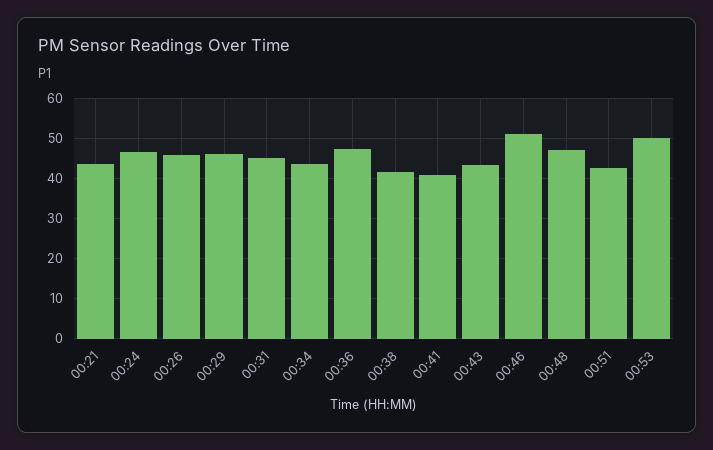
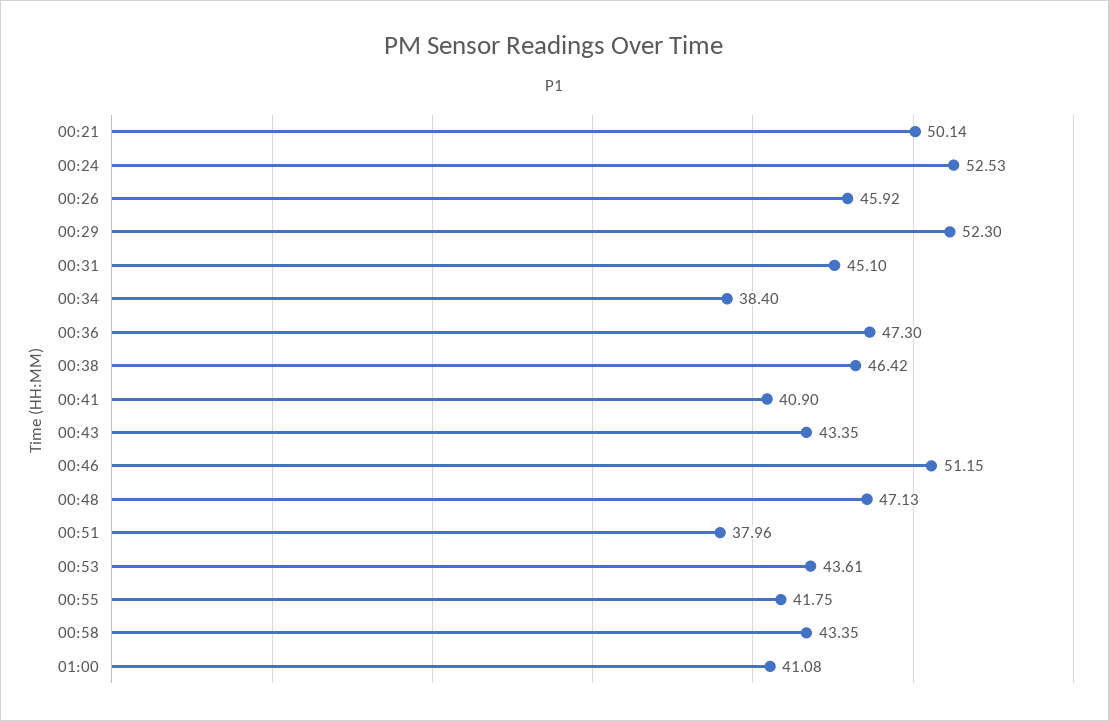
00:21: 44 -> 50.14
00:24: 46 -> 52.53
00:29: 46 -> 52.3
00:34: 44 -> 38.4
00:38: 42 -> 46.42
00:51: 42 -> 37.96
00:53: 50 -> 43.61
00:55: none -> 41.75
00:58: none -> 43.35
01:00: none -> 41.08

